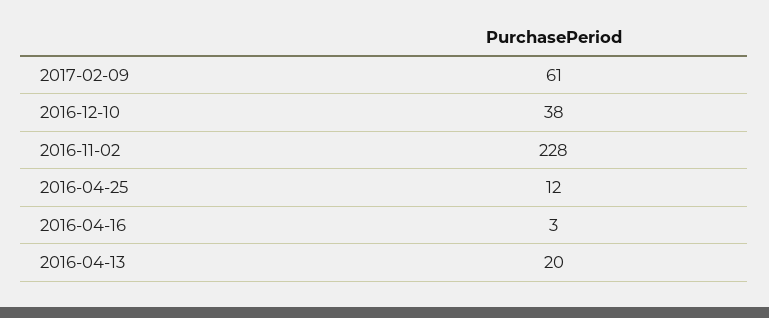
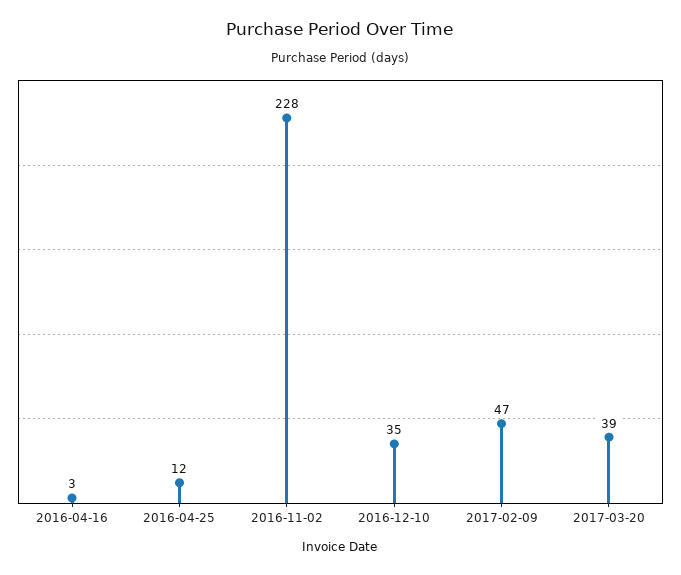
2017-02-09: 61 -> 47
2016-12-10: 38 -> 35
2016-04-13: 20 -> none
2017-03-20: none -> 39

